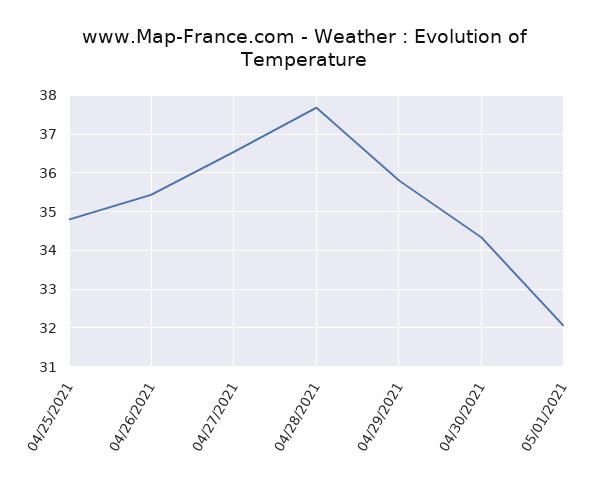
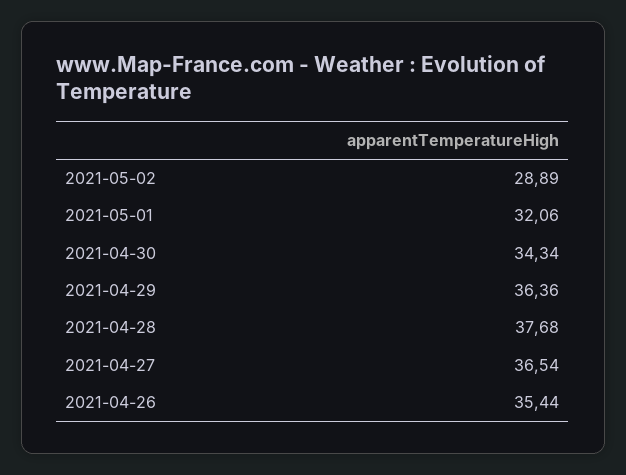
04/25/2021: 34.8 -> none
04/29/2021: 35.8 -> 36.36
2021-05-02: none -> 28.89

